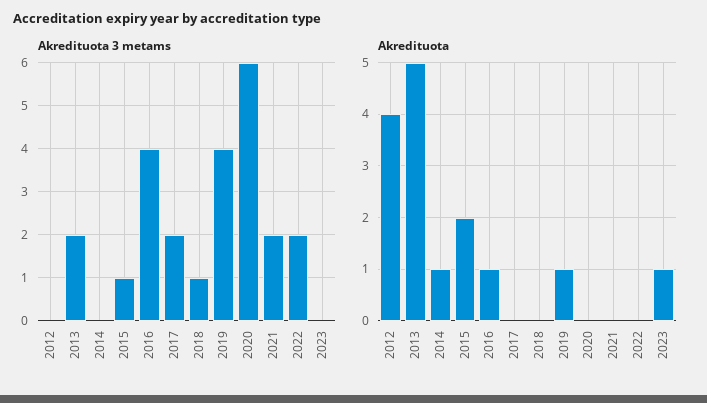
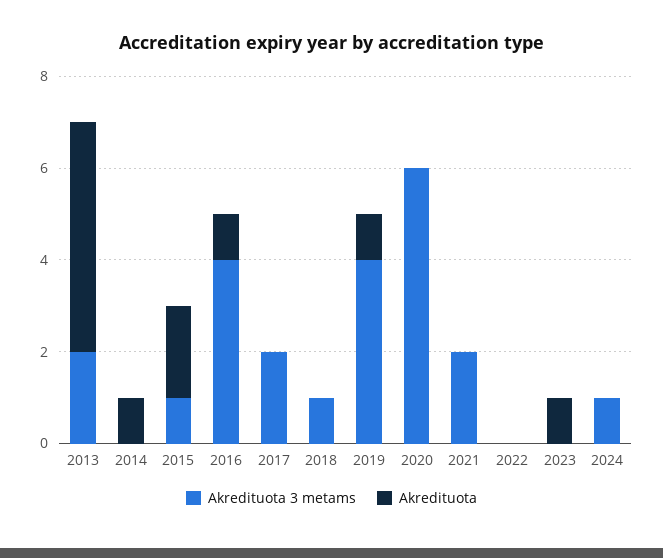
Akredituota 3 metams, 2012: 0 -> none
Akredituota 3 metams, 2022: 2 -> 0
Akredituota, 2012: 4 -> none
Akredituota 3 metams, 2024: none -> 1
Akredituota, 2024: none -> 0

